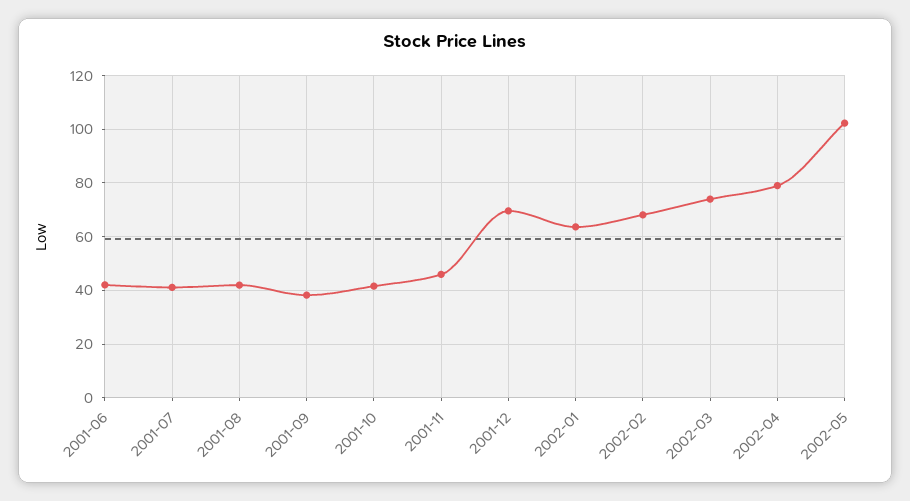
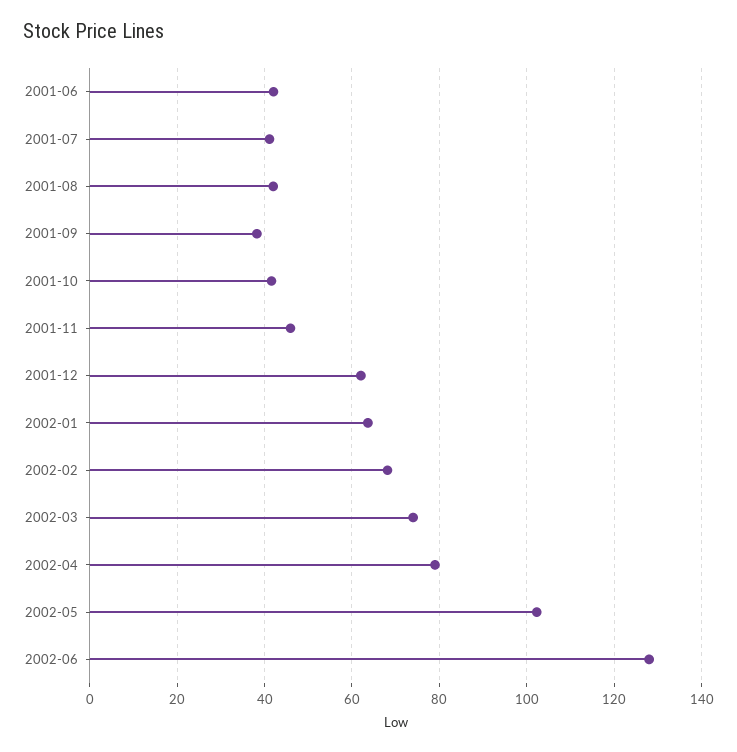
2001-12: 70 -> 62
2002-06: none -> 128

